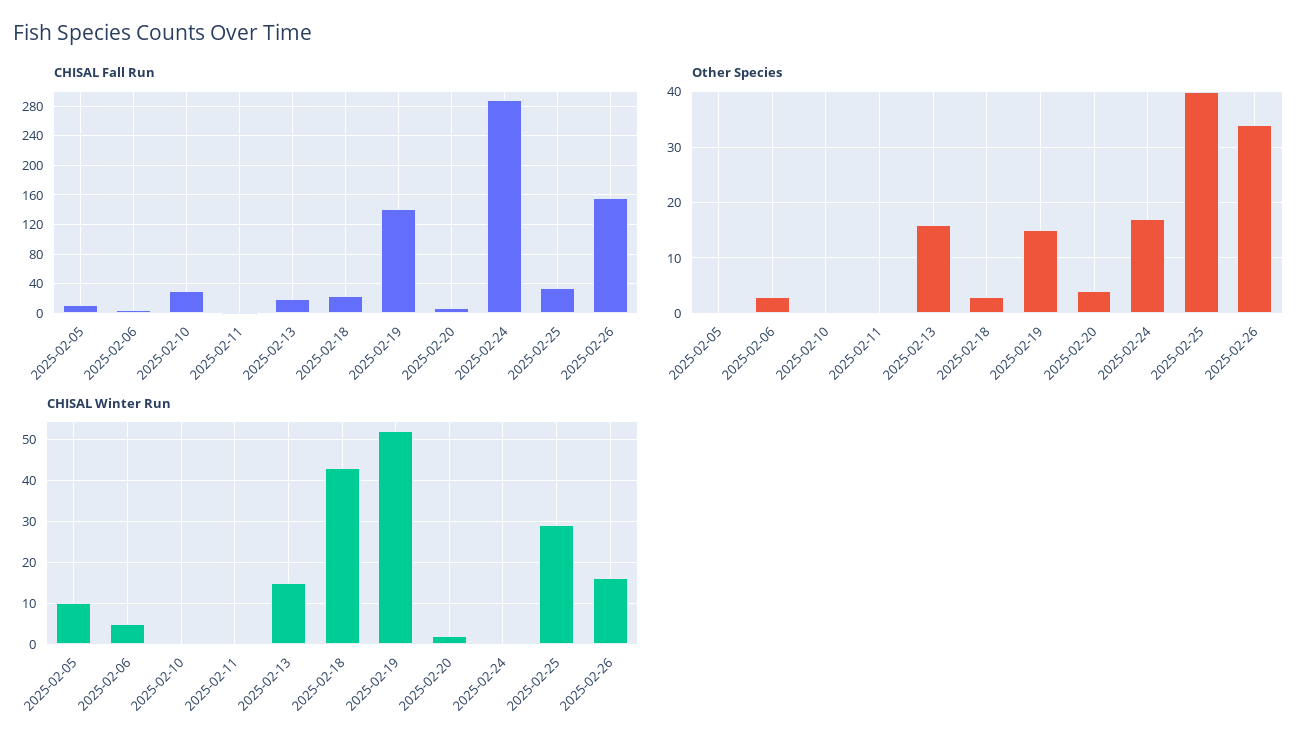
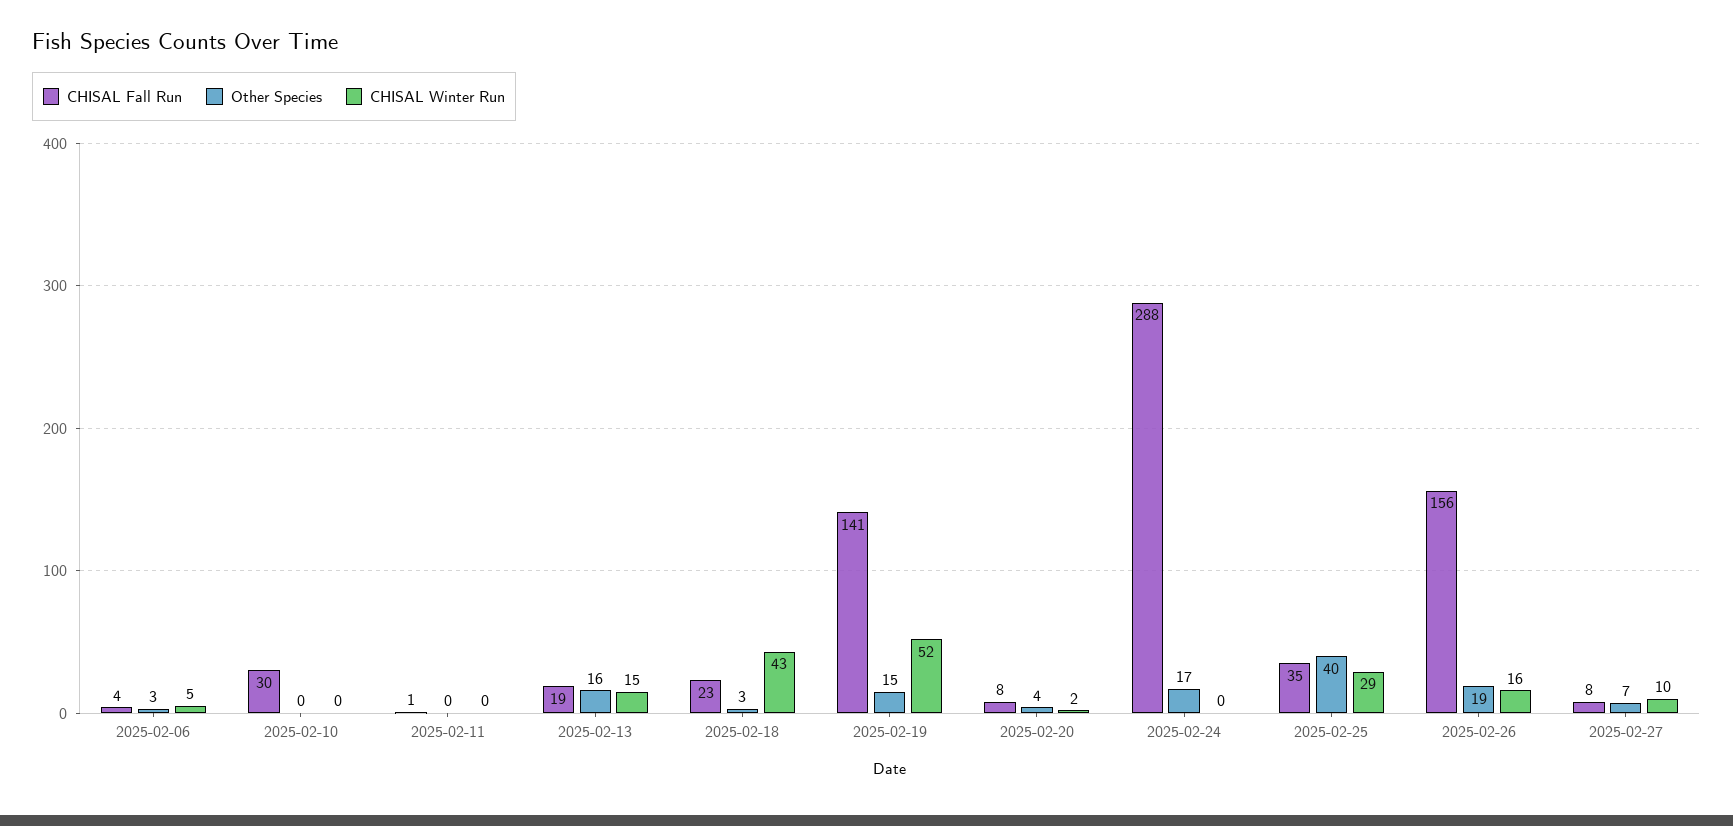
CHISAL Fall Run, 2025-02-05: 10 -> none
Other Species, 2025-02-05: 0 -> none
Other Species, 2025-02-26: 35 -> 19
CHISAL Winter Run, 2025-02-05: 10 -> none
CHISAL Fall Run, 2025-02-27: none -> 8
Other Species, 2025-02-27: none -> 7
CHISAL Winter Run, 2025-02-27: none -> 10

